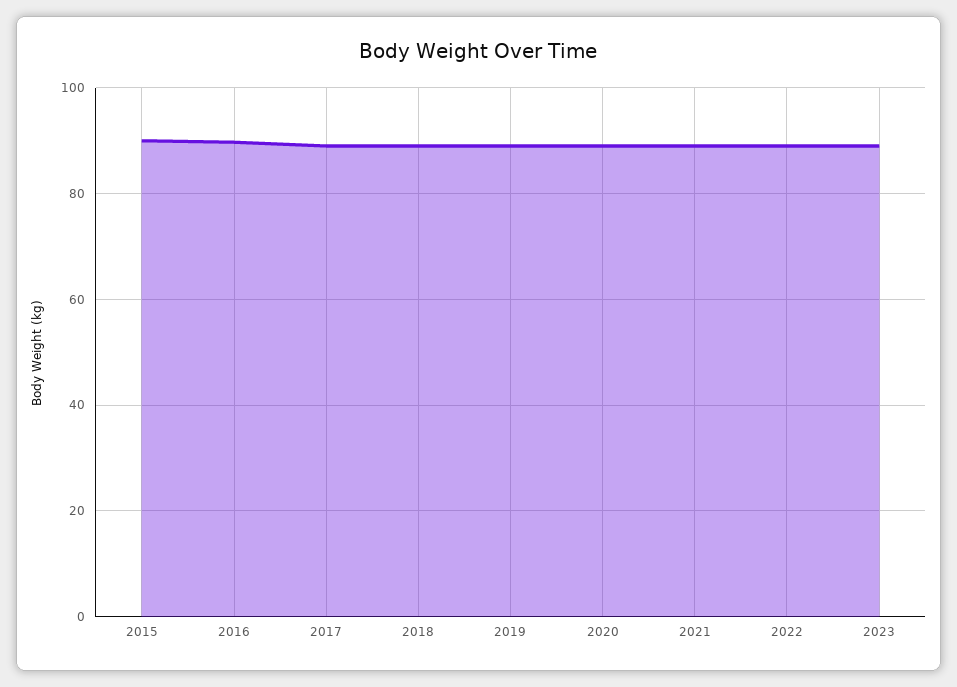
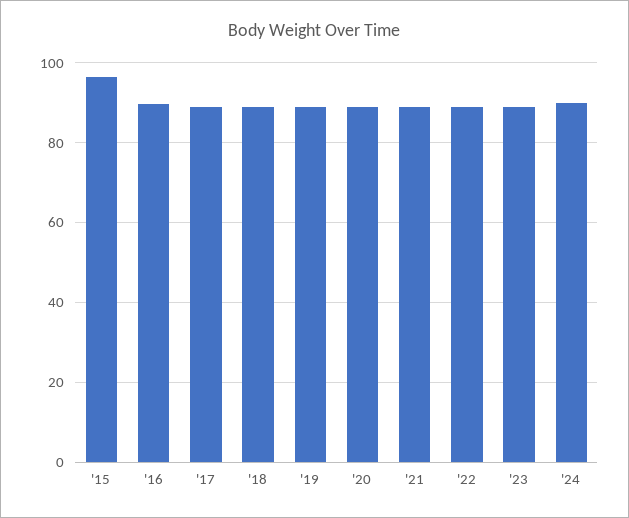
2015: 90 -> 96
'24: none -> 90

